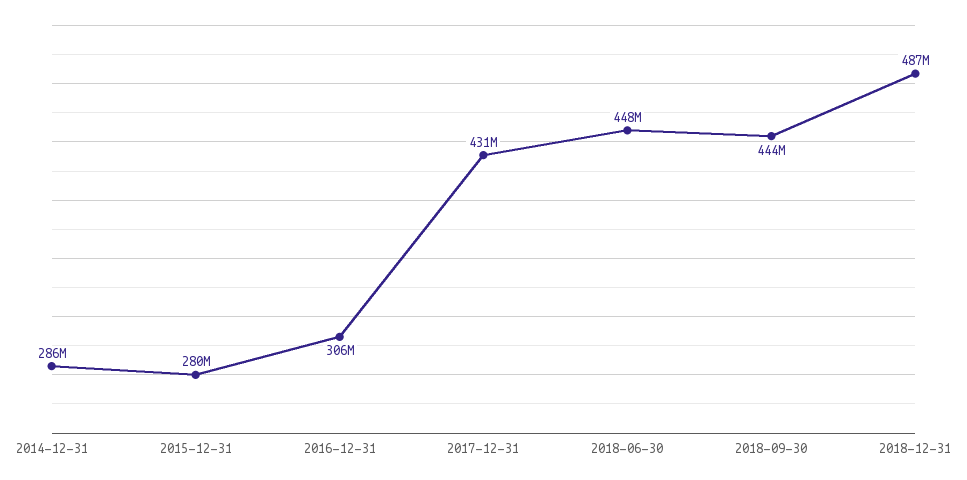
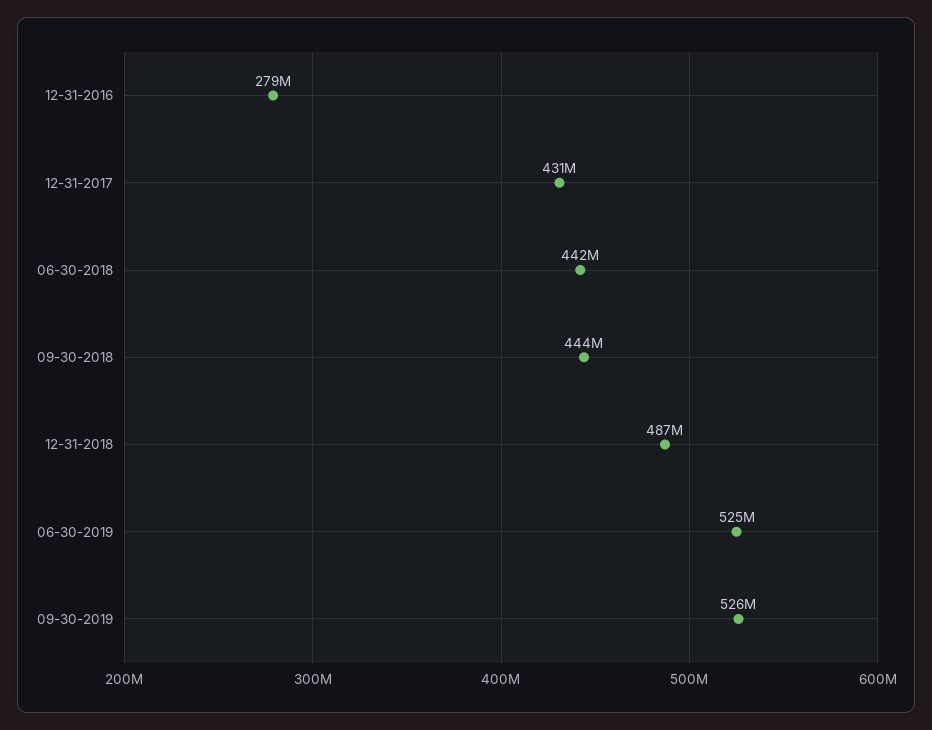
2014-12-31: 286000000 -> none
2015-12-31: 280000000 -> none
2016-12-31: 306000000 -> 279000000
2018-06-30: 448000000 -> 442000000
06-30-2019: none -> 525000000
09-30-2019: none -> 526000000

